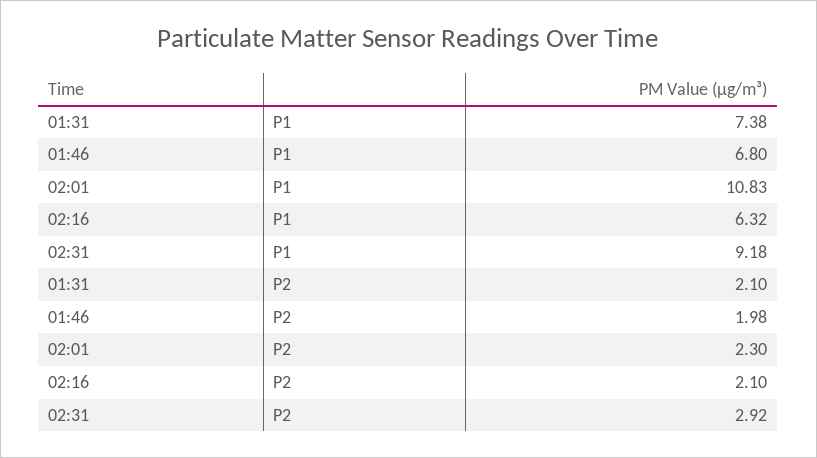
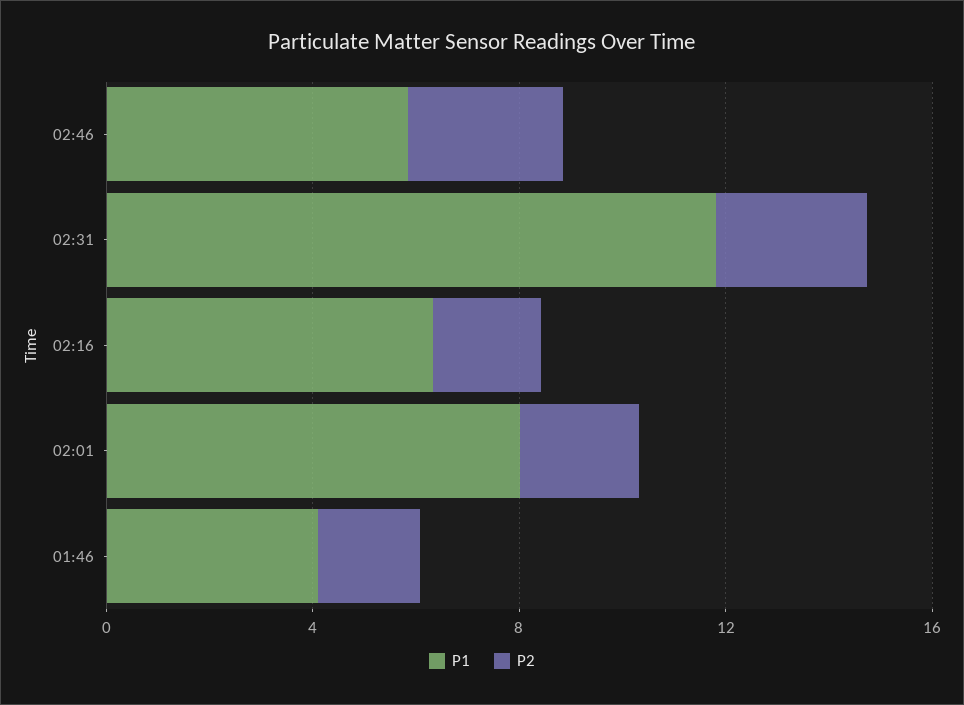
P1, 01:31: 7.38 -> none
P1, 01:46: 6.8 -> 4
P1, 02:01: 10.83 -> 8
P1, 02:31: 9.18 -> 12
P2, 01:31: 2.1 -> none
P1, 02:46: none -> 6
P2, 02:46: none -> 3

